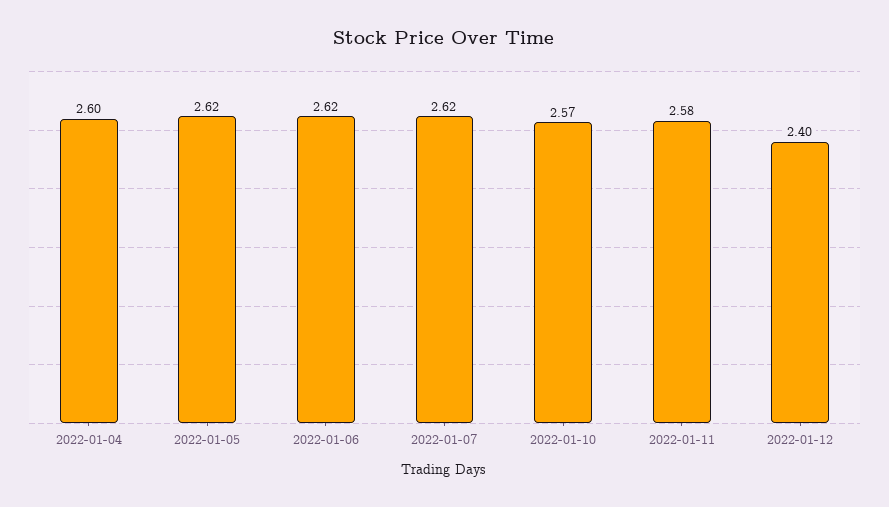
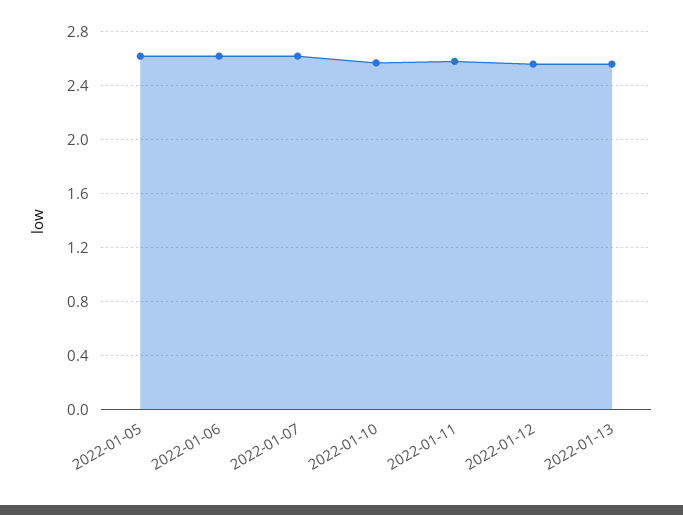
2022-01-04: 2.6 -> none
2022-01-12: 2.4 -> 2.55
2022-01-13: none -> 2.55

